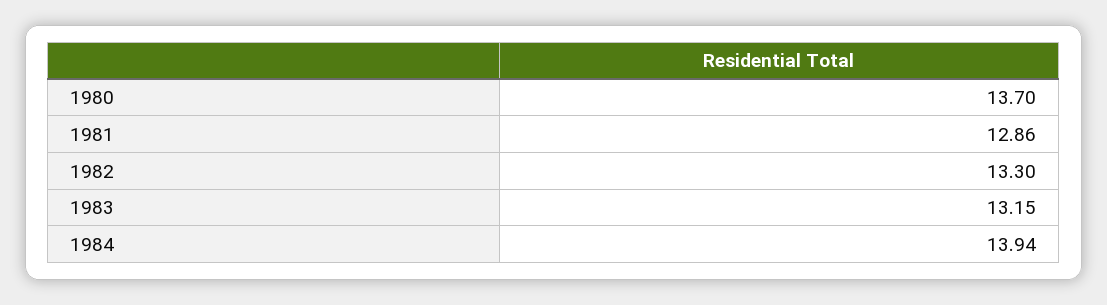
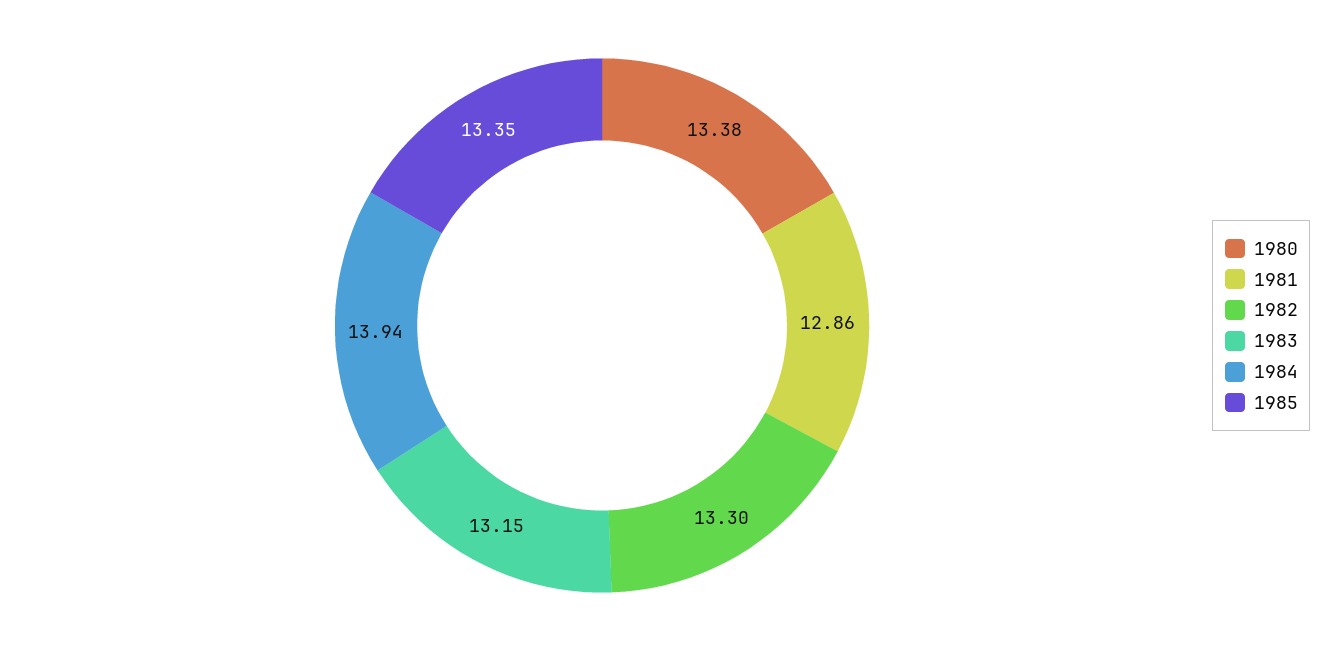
1980: 13.7 -> 13.38
1985: none -> 13.35

